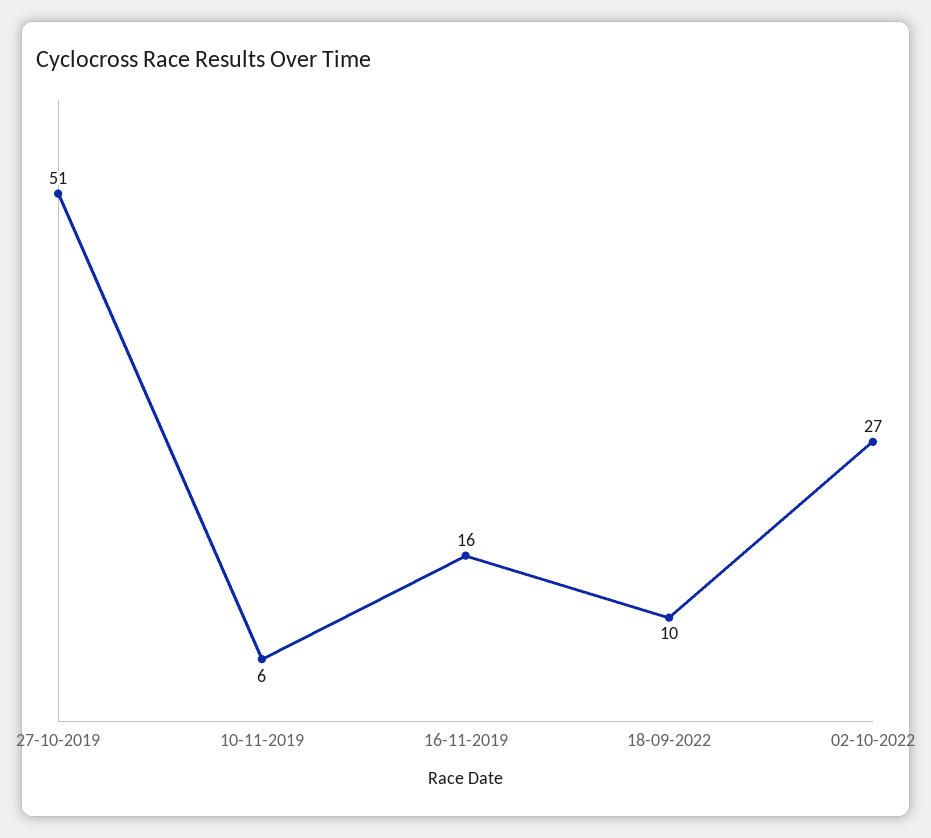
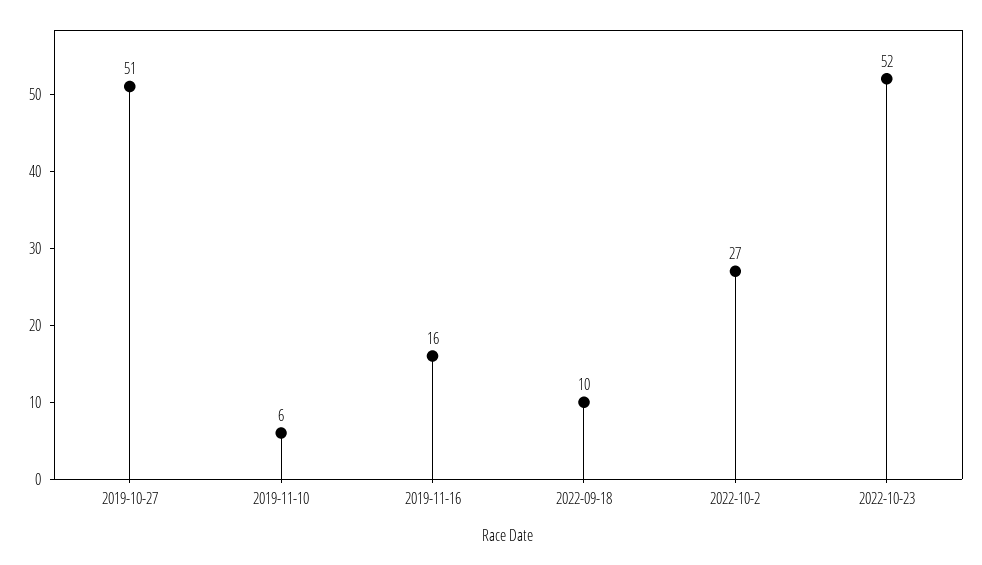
2022-10-23: none -> 52

